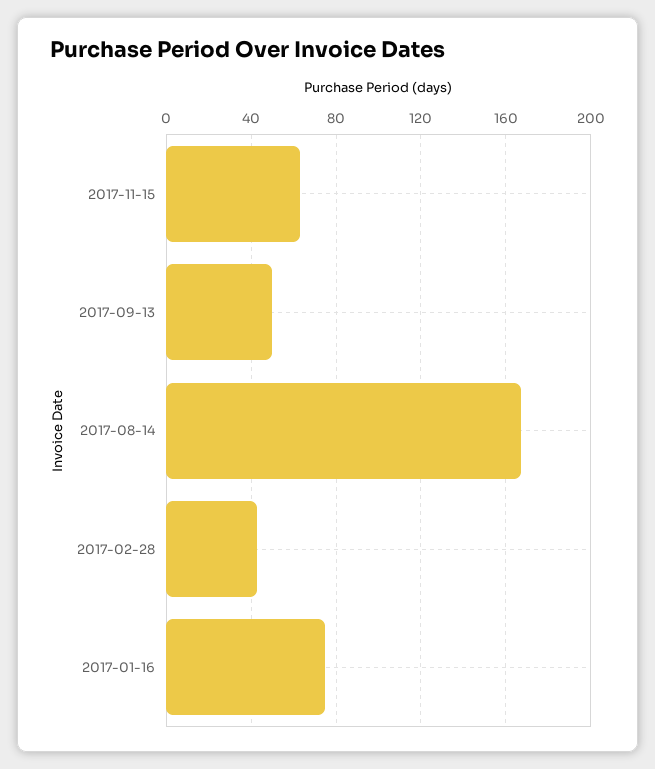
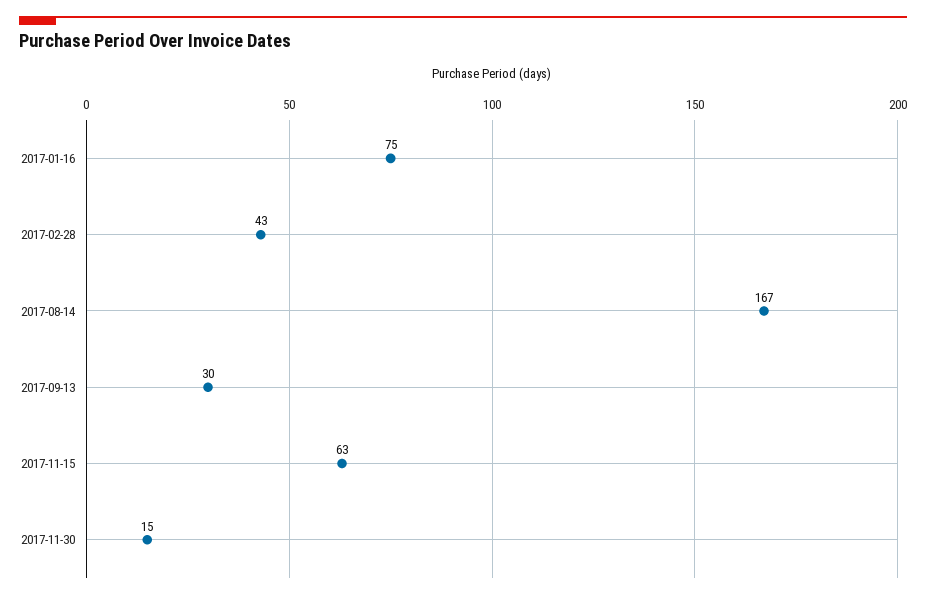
2017-09-13: 50 -> 30
2017-11-30: none -> 15

